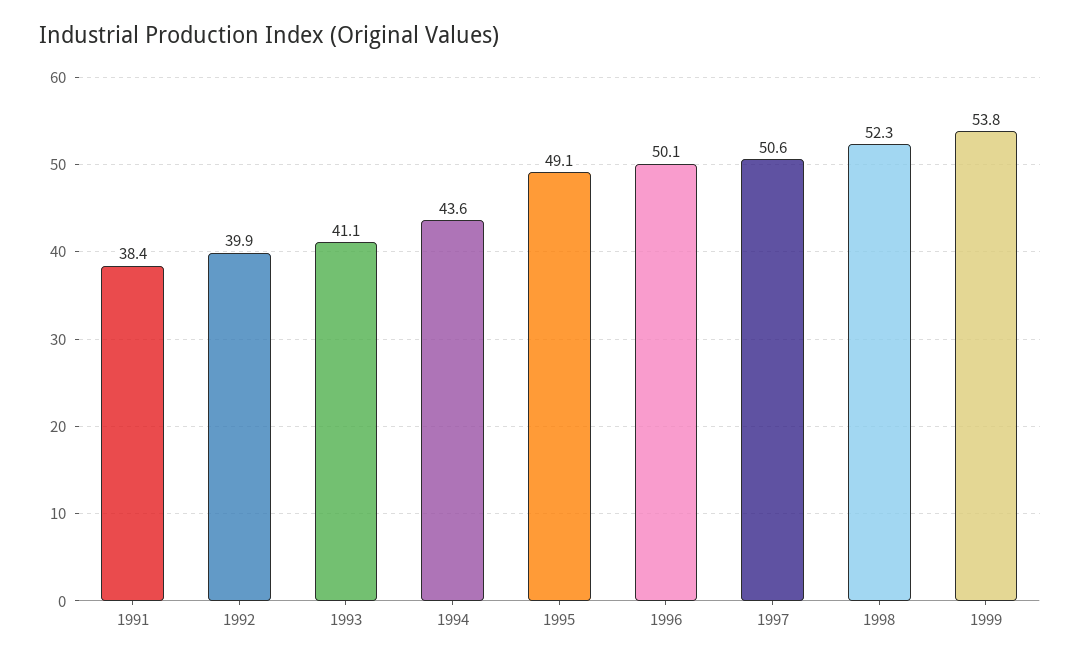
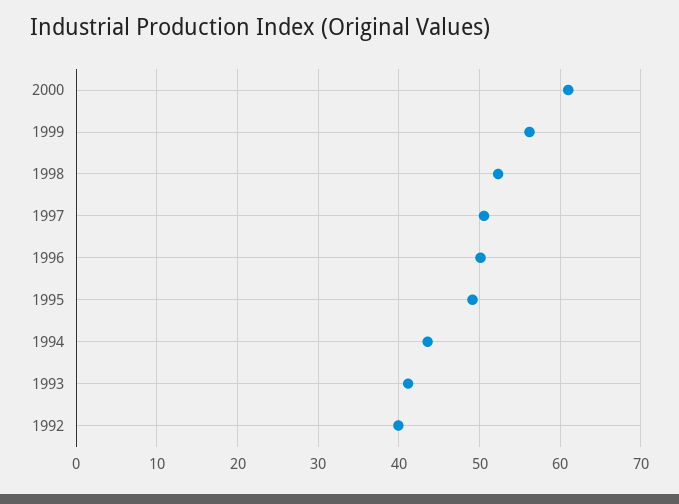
1991: 38.4 -> none
1999: 53.8 -> 56
2000: none -> 61

